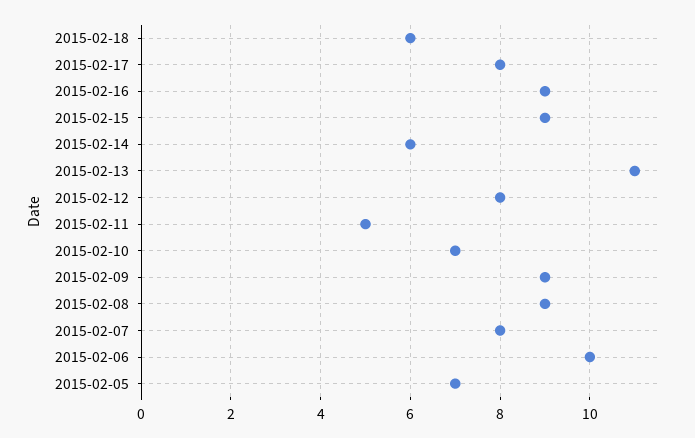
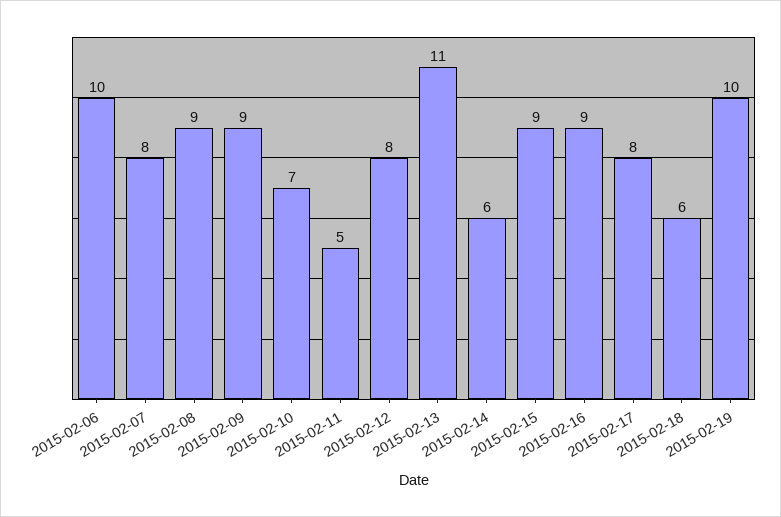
2015-02-05: 7 -> none
2015-02-19: none -> 10

